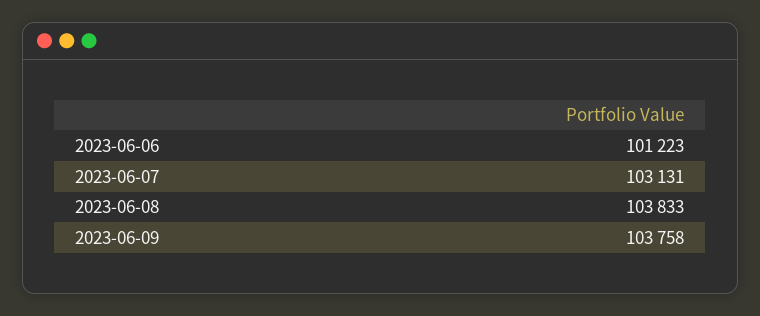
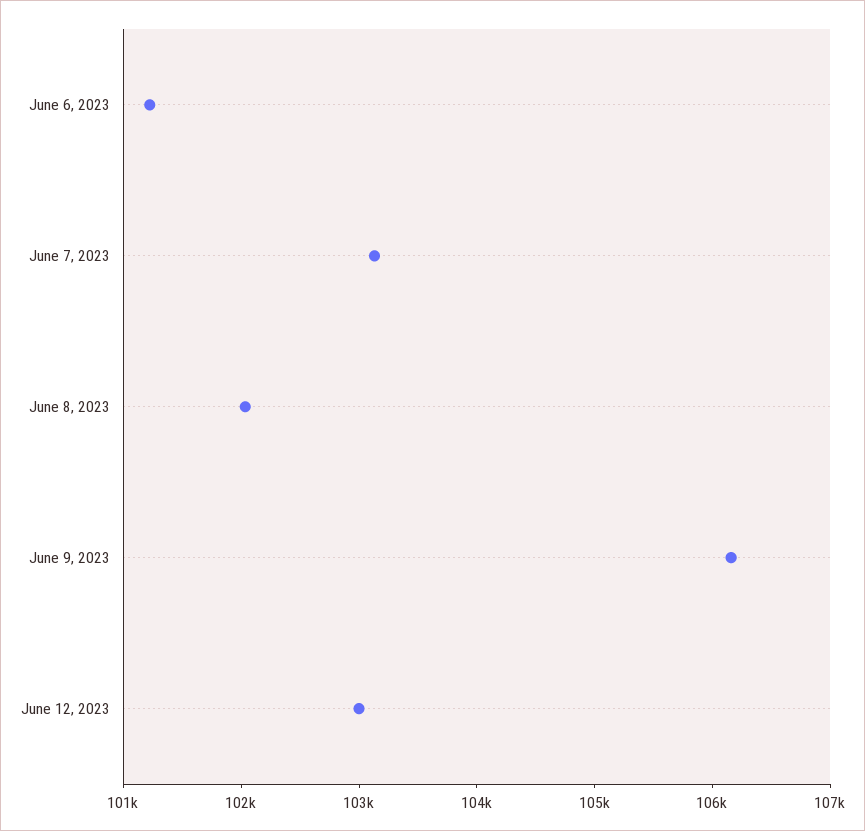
2023-06-08: 103833 -> 102000
2023-06-09: 103758 -> 106200
June 12, 2023: none -> 103000

